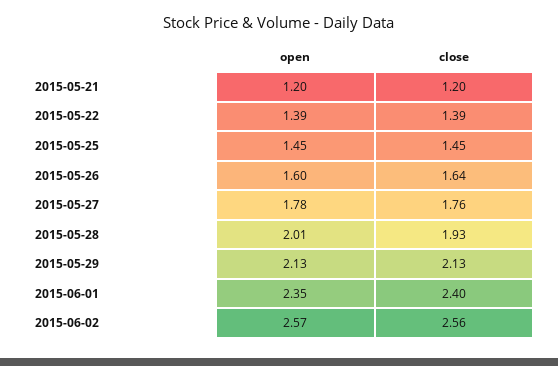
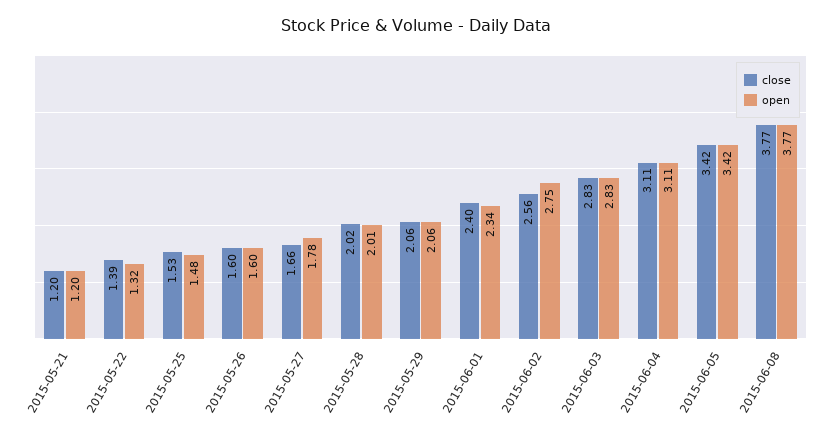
open, 2015-05-22: 1.39 -> 1.32
open, 2015-05-25: 1.45 -> 1.48
close, 2015-05-25: 1.45 -> 1.53
close, 2015-05-26: 1.64 -> 1.6
close, 2015-05-27: 1.76 -> 1.66
close, 2015-05-28: 1.93 -> 2.02
open, 2015-05-29: 2.13 -> 2.06
close, 2015-05-29: 2.13 -> 2.06
open, 2015-06-01: 2.35 -> 2.34
open, 2015-06-02: 2.57 -> 2.75
close, 2015-06-03: none -> 2.83
open, 2015-06-03: none -> 2.83
close, 2015-06-04: none -> 3.11
open, 2015-06-04: none -> 3.11
close, 2015-06-05: none -> 3.42
open, 2015-06-05: none -> 3.42
close, 2015-06-08: none -> 3.77
open, 2015-06-08: none -> 3.77

